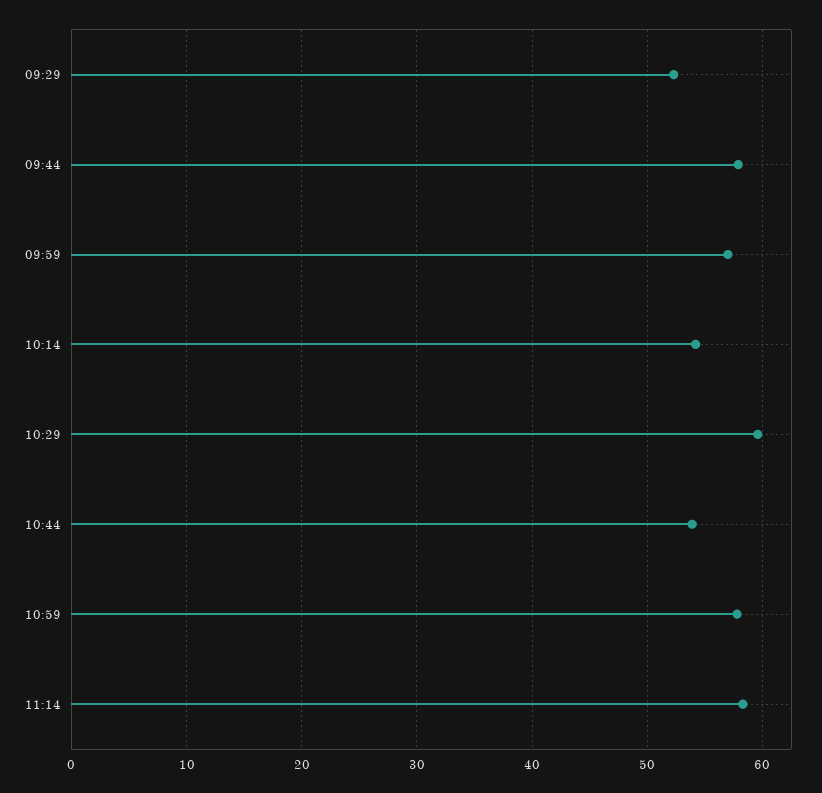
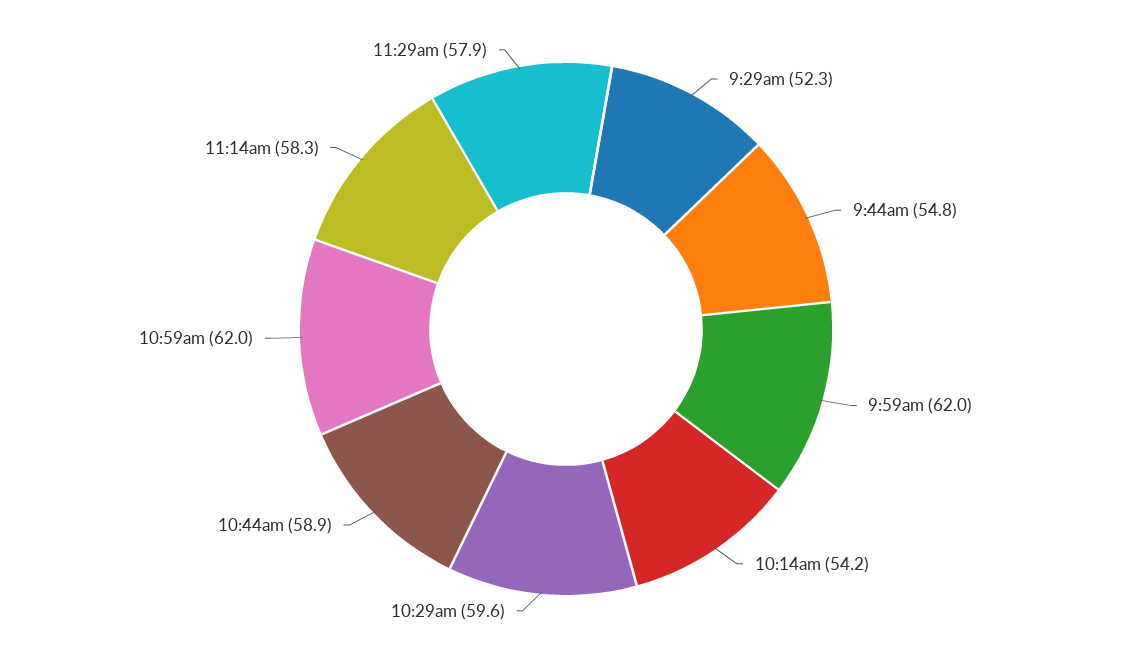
09:44: 58 -> 54.8
09:59: 57 -> 62
10:44: 54 -> 58.9
10:59: 58 -> 62
11:29am: none -> 57.9

